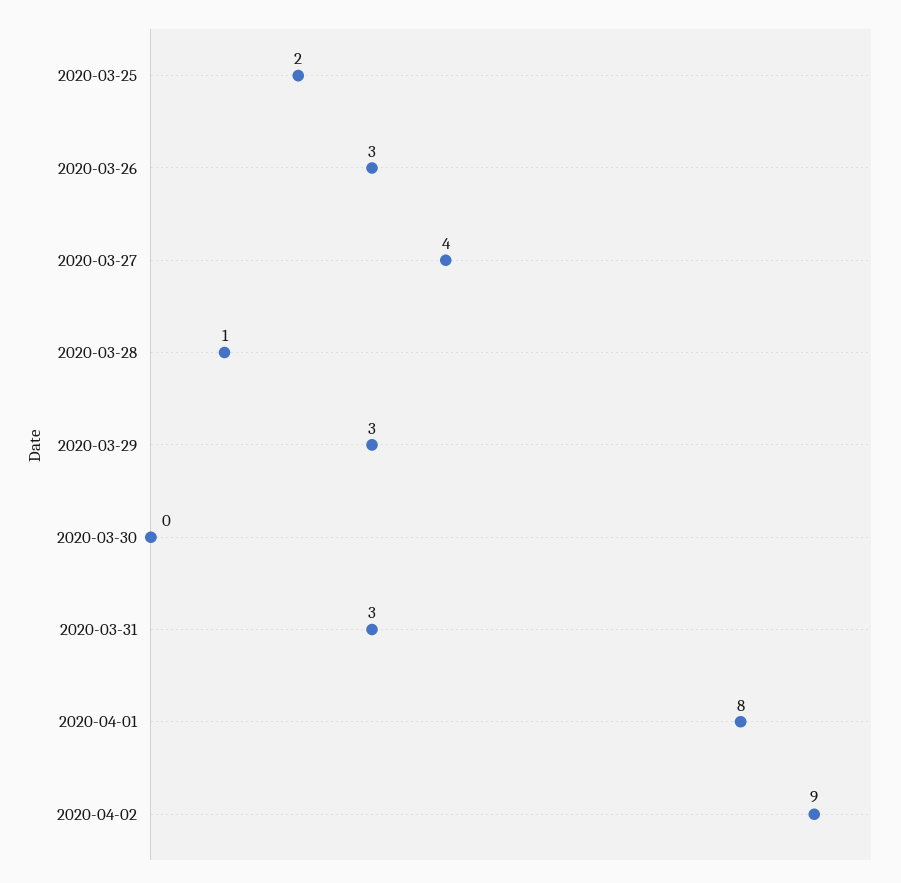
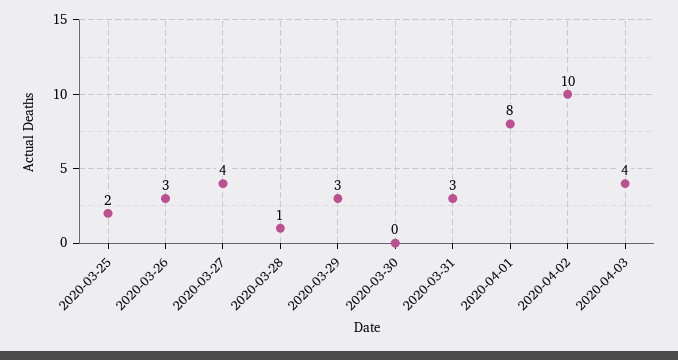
2020-04-02: 9 -> 10
2020-04-03: none -> 4

